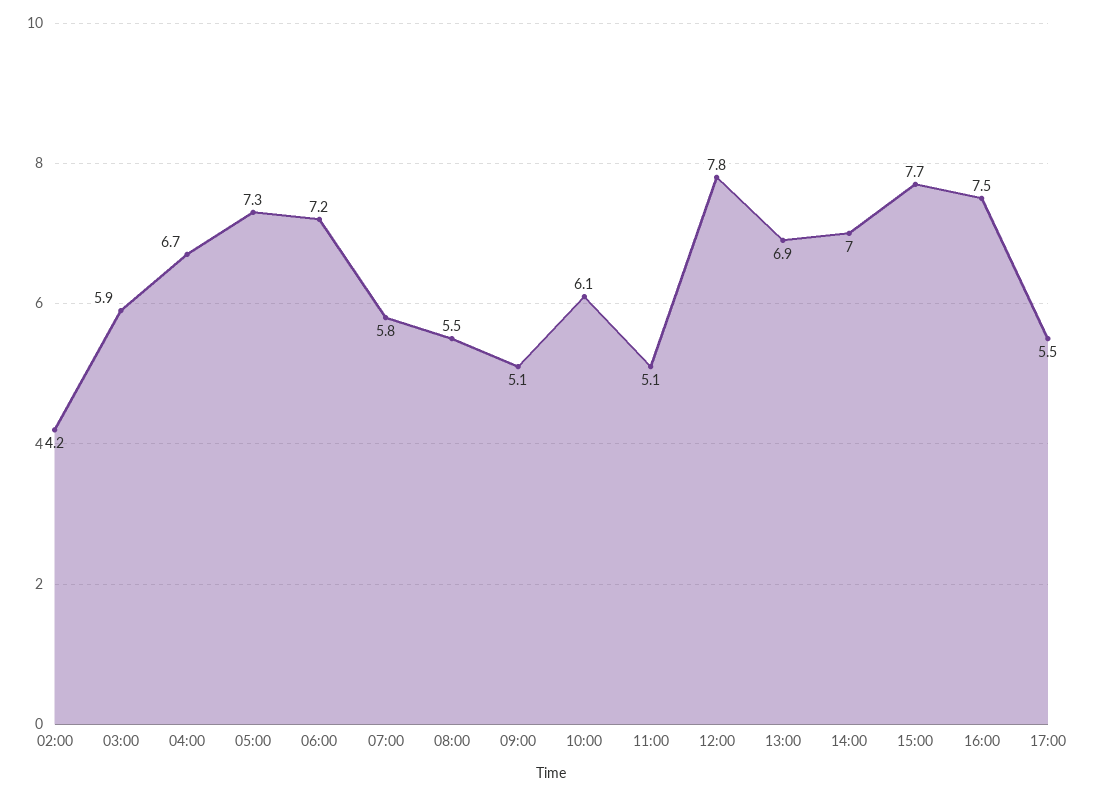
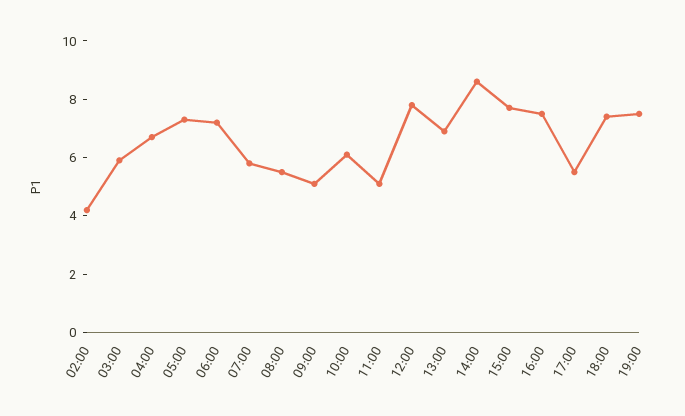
14:00: 7 -> 8.5
18:00: none -> 7.5
19:00: none -> 7.5

